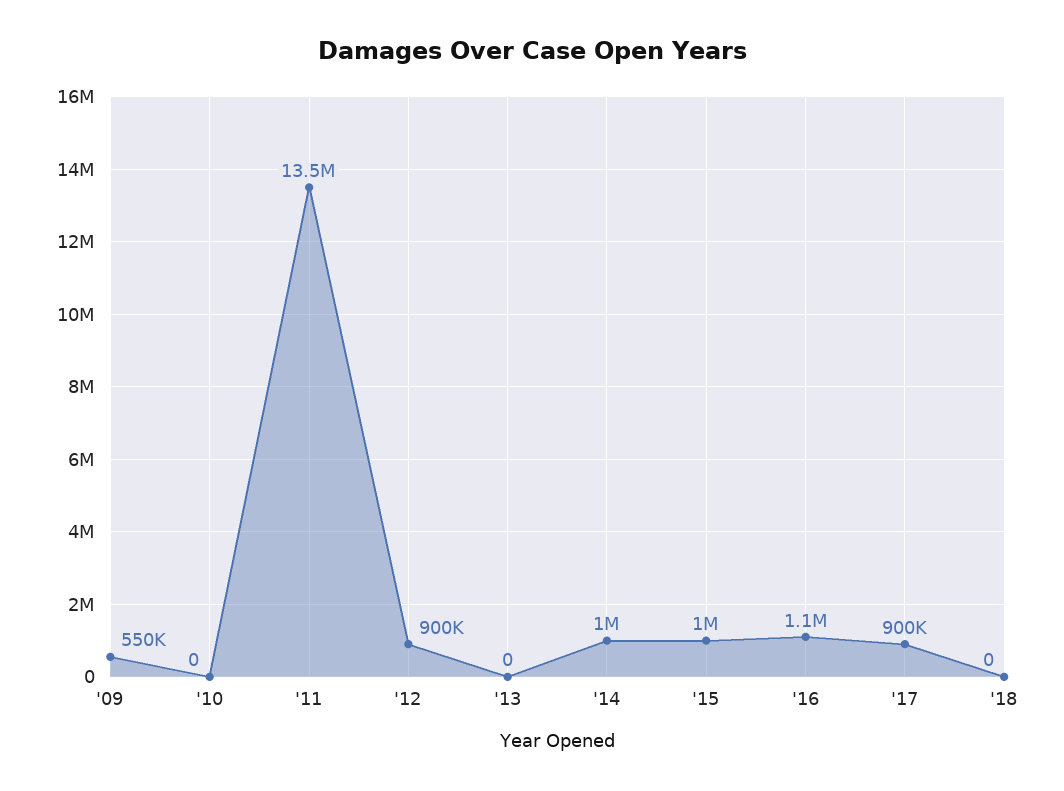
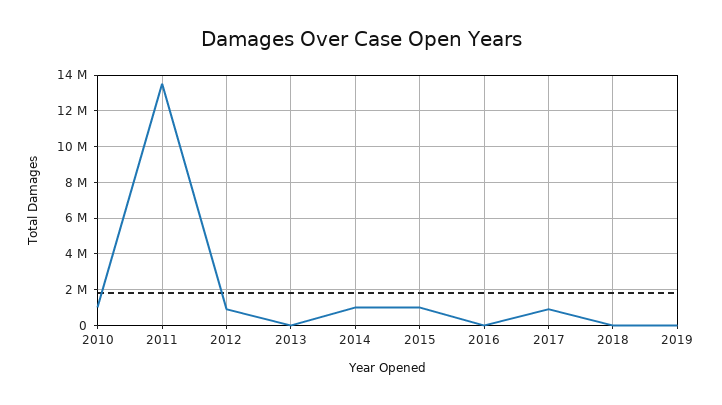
'09: 550000 -> none
'10: 0 -> 1000000
'16: 1100000 -> 0
2019: none -> 0

